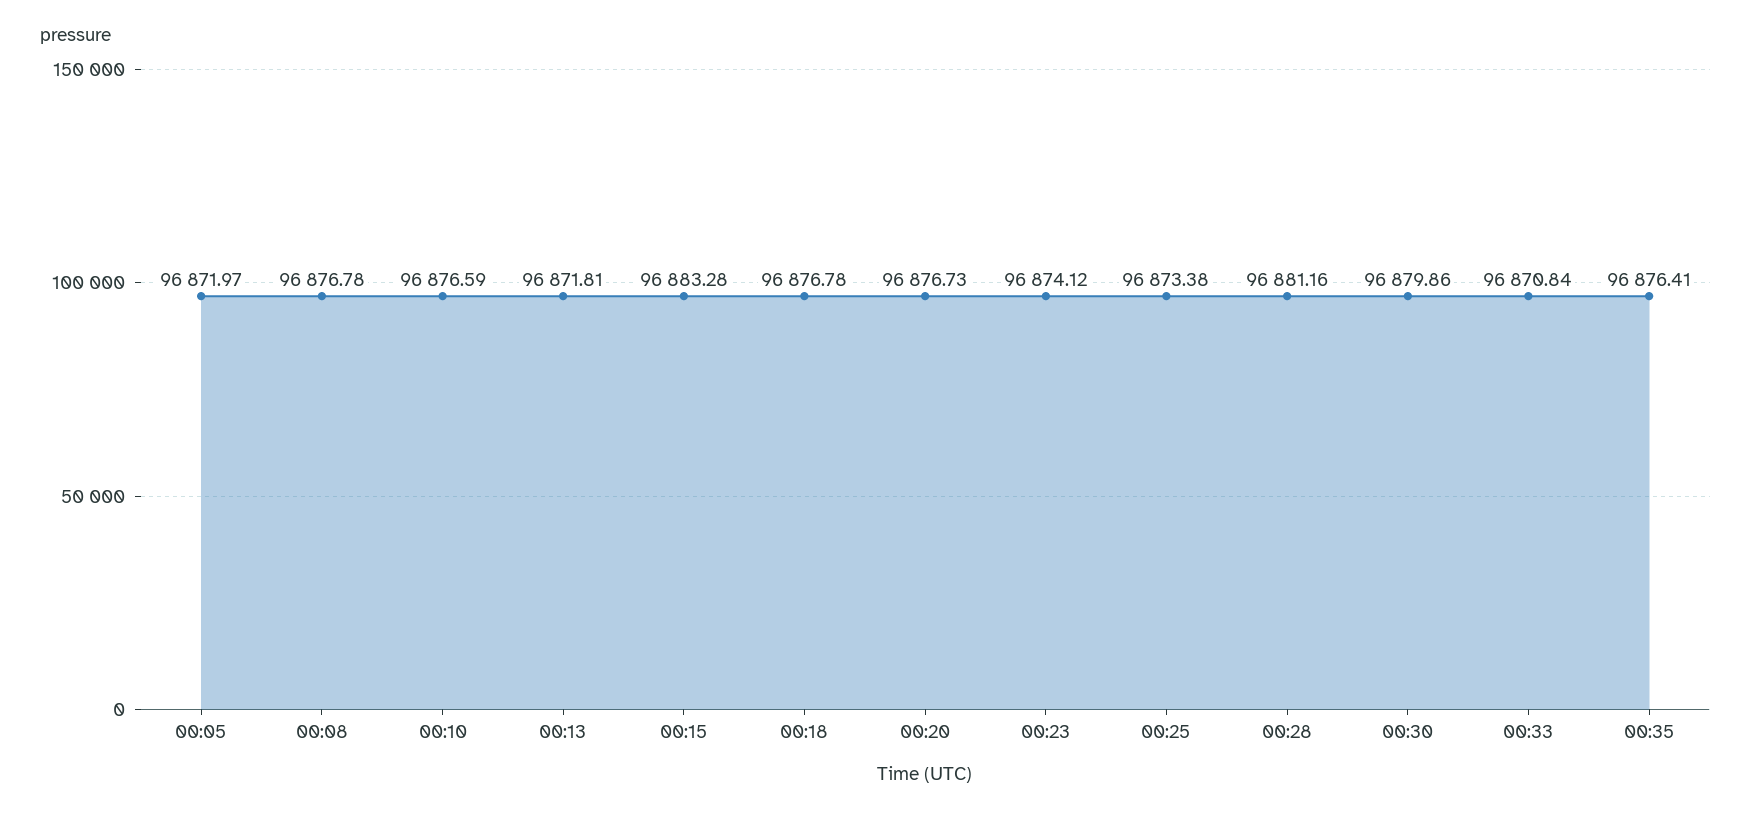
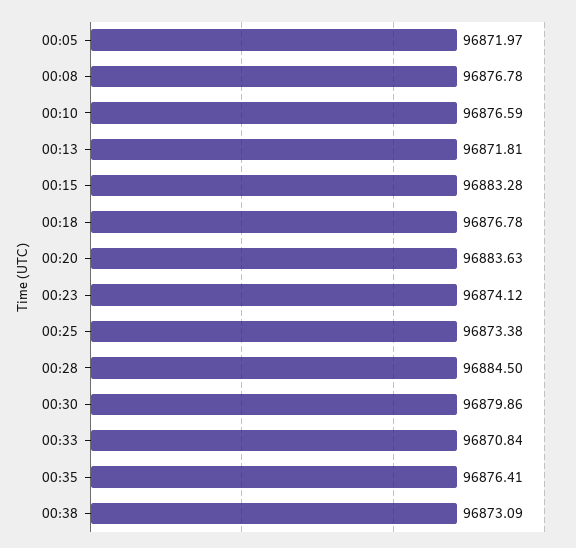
00:20: 96876.73 -> 96883.63
00:28: 96881.16 -> 96884.5
00:38: none -> 96873.09

